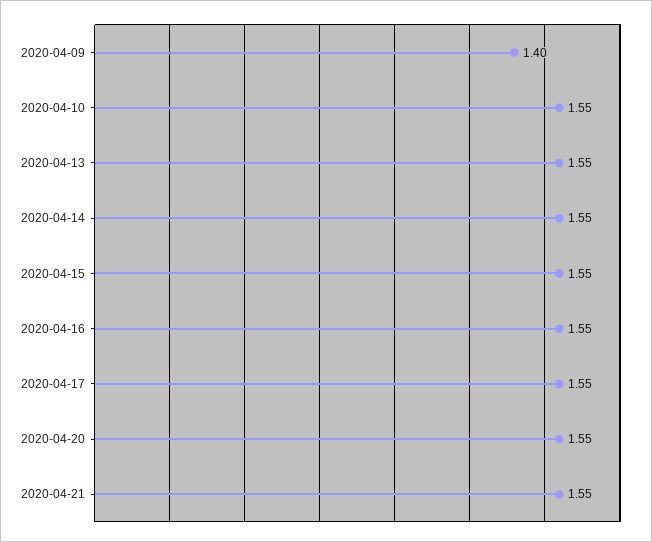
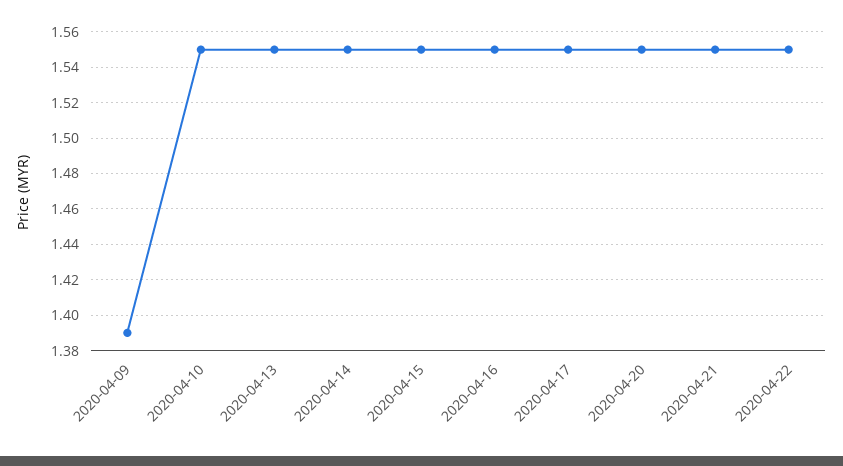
2020-04-09: 1.4 -> 1.39
2020-04-22: none -> 1.55

